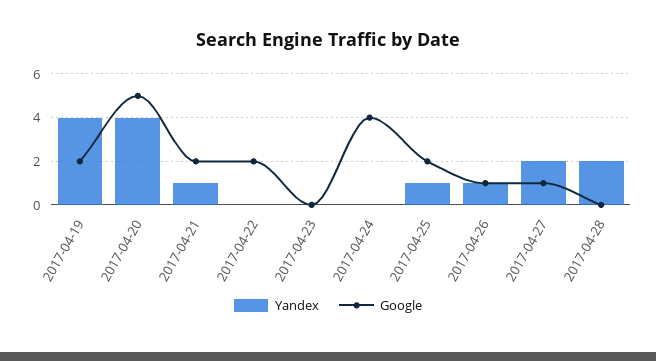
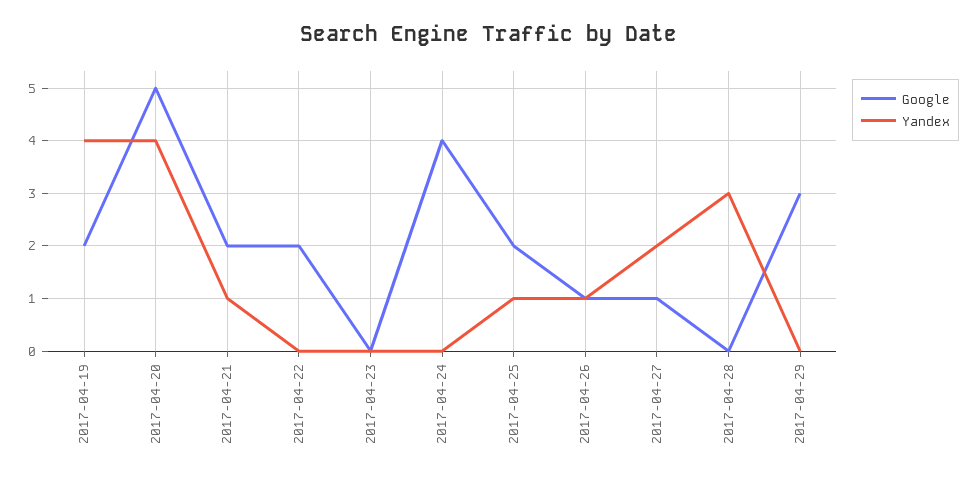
Yandex, 2017-04-28: 2 -> 3
Google, 2017-04-29: none -> 3
Yandex, 2017-04-29: none -> 0

